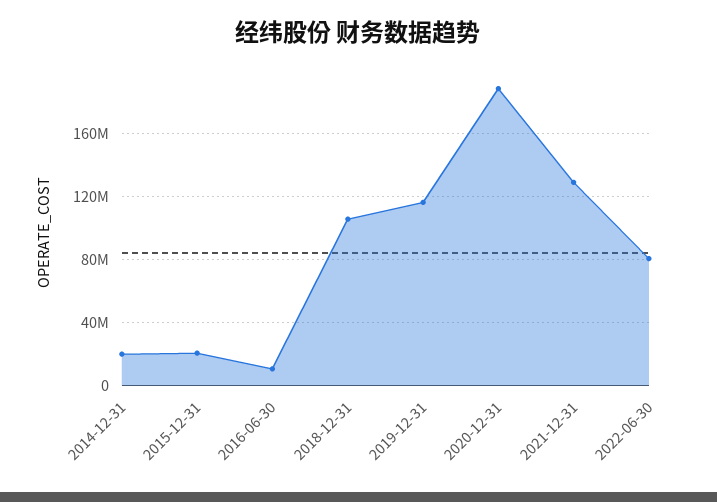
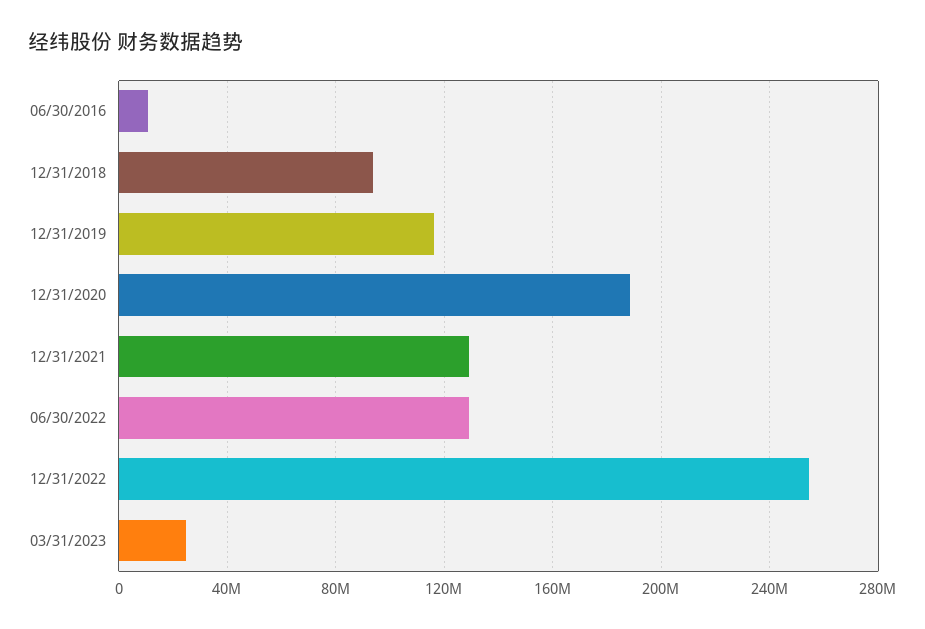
2014-12-31: 20000000 -> none
2015-12-31: 20000000 -> none
2018-12-31: 105000000 -> 95000000
2022-06-30: 80000000 -> 130000000
12/31/2022: none -> 255000000
03/31/2023: none -> 25000000

